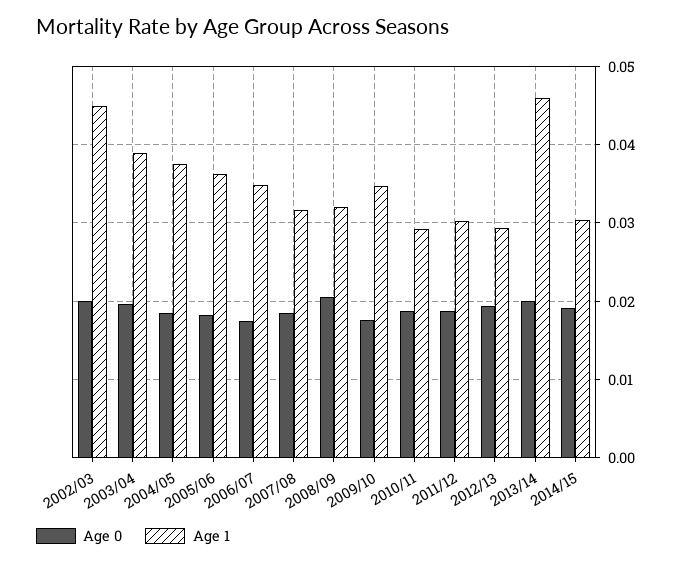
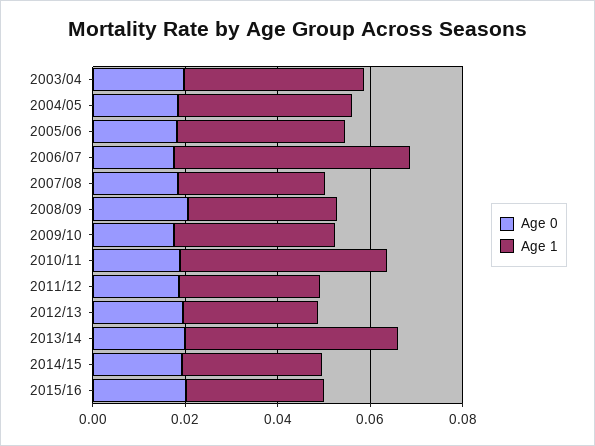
Age 0, 2002/03: 0.02 -> none
Age 1, 2002/03: 0.045 -> none
Age 1, 2006/07: 0.035 -> 0.05
Age 1, 2010/11: 0.029 -> 0.045
Age 0, 2015/16: none -> 0.02
Age 1, 2015/16: none -> 0.03

